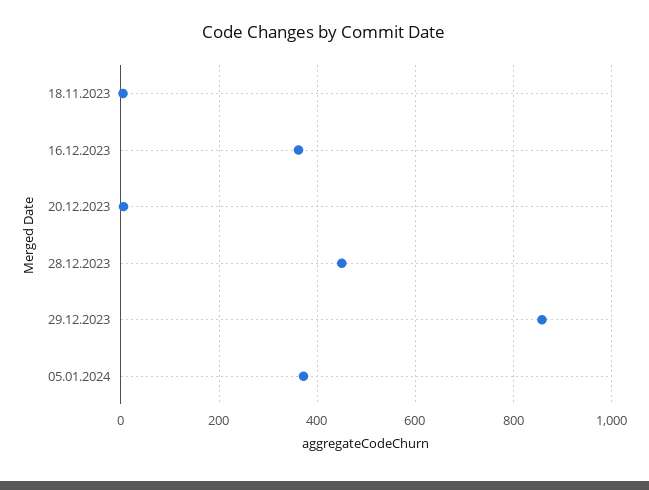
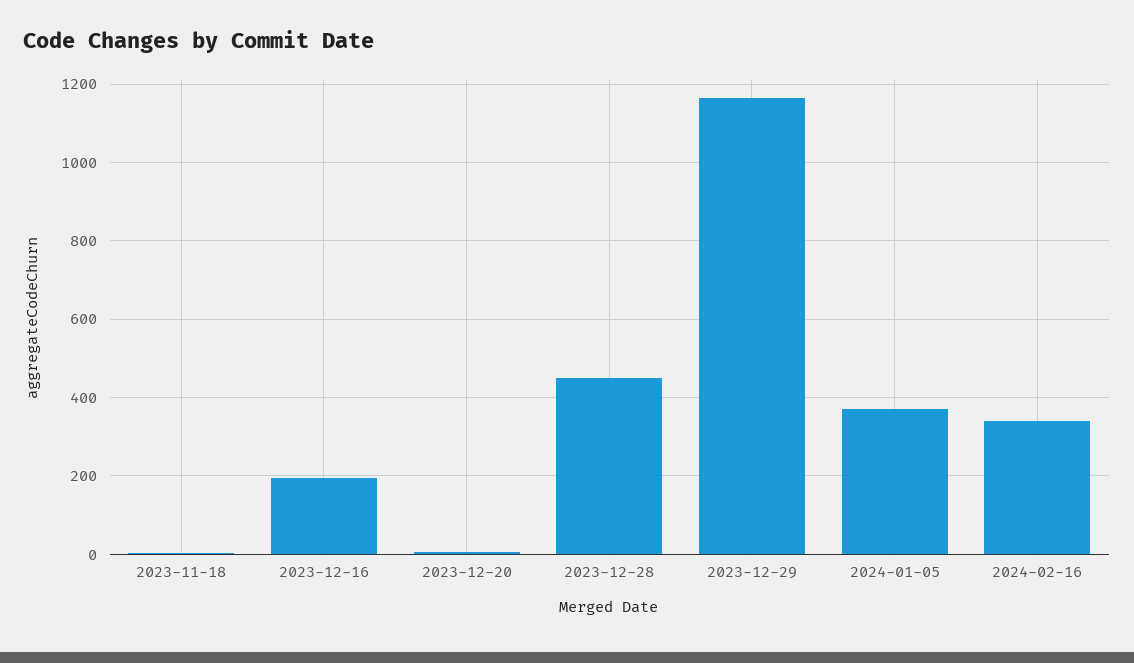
16.12.2023: 360 -> 200
29.12.2023: 860 -> 1160
2024-02-16: none -> 340

